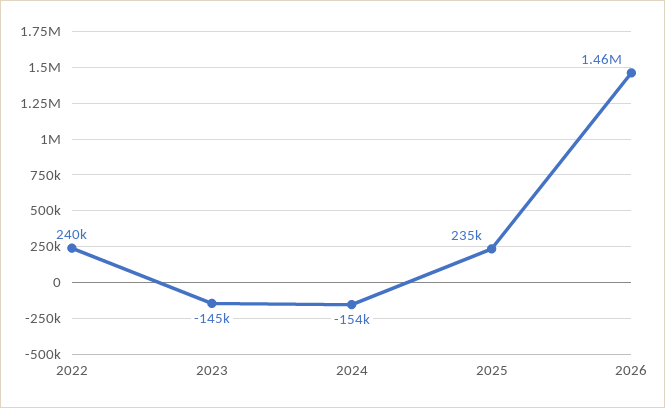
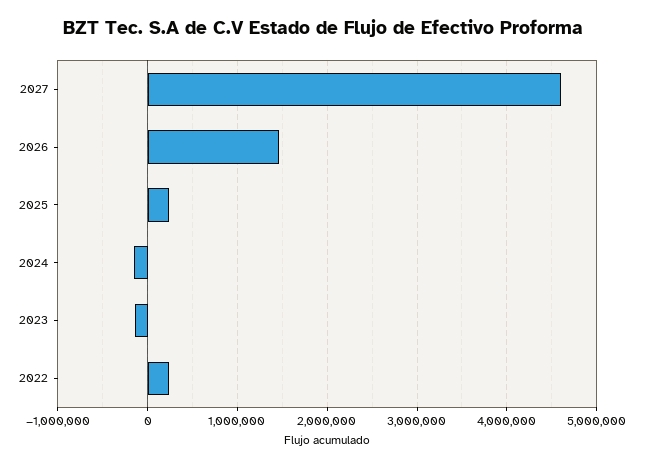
2027: none -> 4600000

